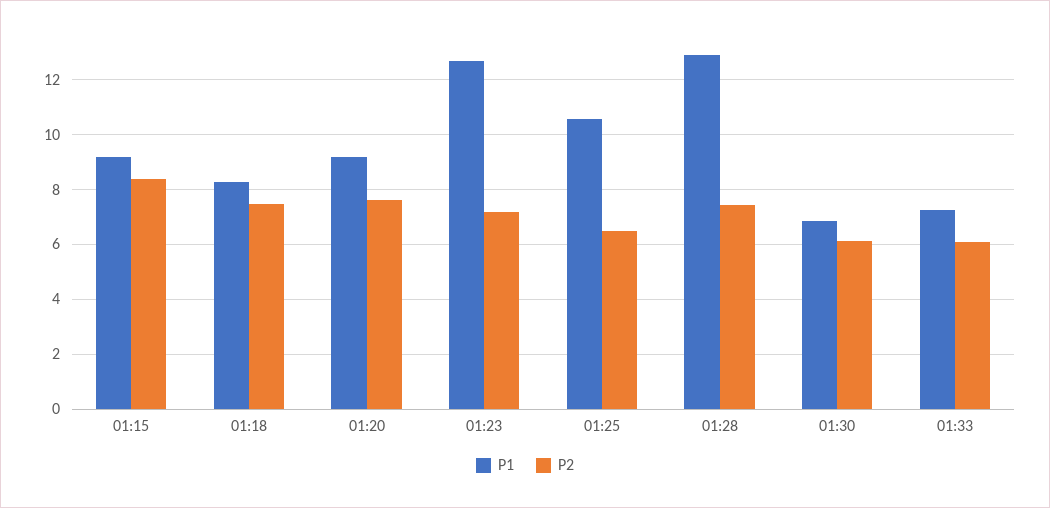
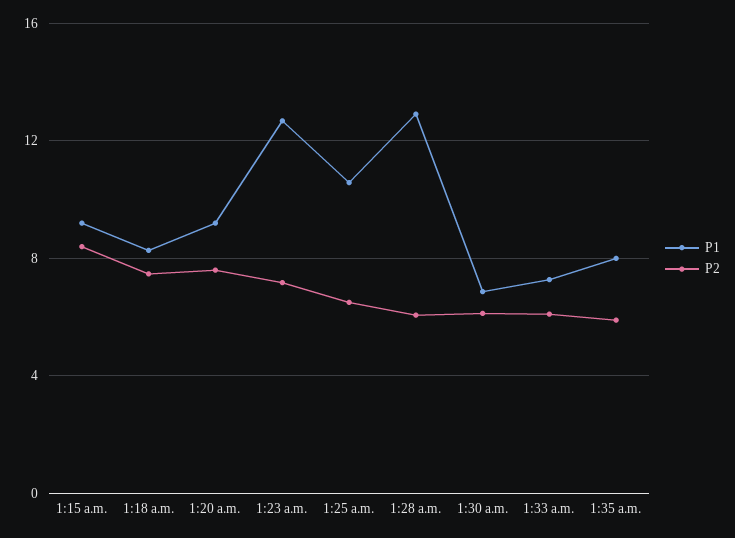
P2, 01:28: 7.5 -> 6
P1, 1:35 a.m.: none -> 8
P2, 1:35 a.m.: none -> 6

